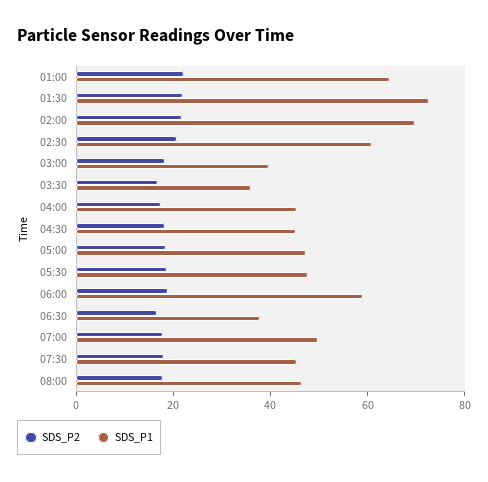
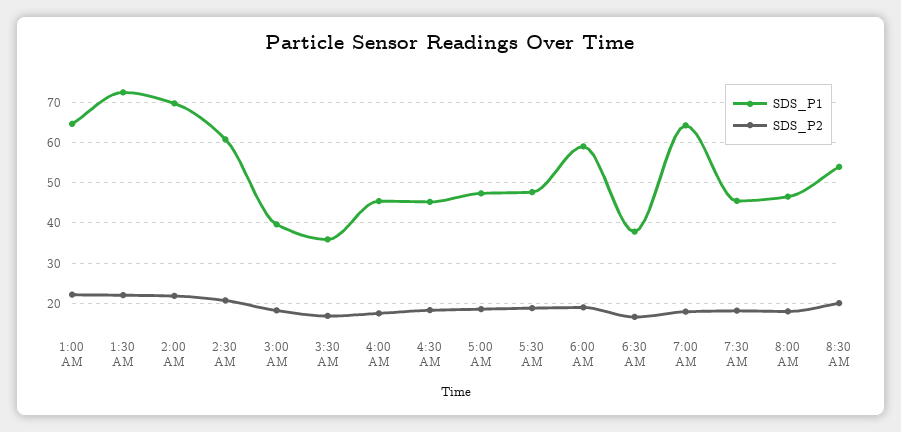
SDS_P1, 07:00: 50 -> 64
SDS_P1, 8:30 AM: none -> 54
SDS_P2, 8:30 AM: none -> 20

